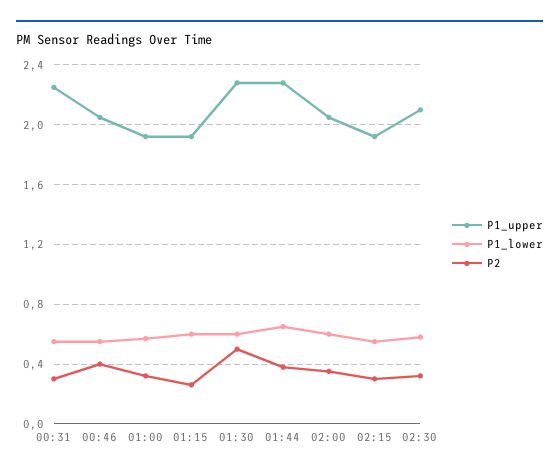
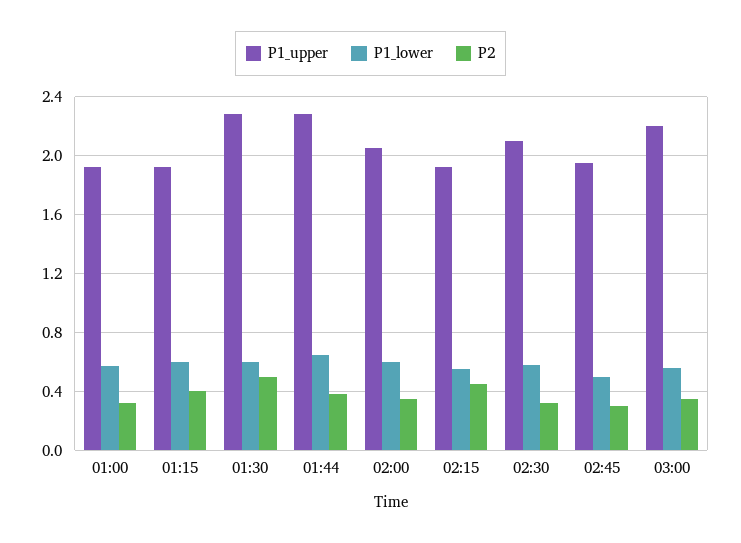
P1_upper, 00:31: 2.25 -> none
P1_lower, 00:31: 0.55 -> none
P2, 00:31: 0.3 -> none
P1_upper, 00:46: 2.05 -> none
P1_lower, 00:46: 0.55 -> none
P2, 00:46: 0.4 -> none
P2, 01:15: 0.25 -> 0.4
P2, 02:15: 0.3 -> 0.45
P1_upper, 02:45: none -> 1.95
P1_lower, 02:45: none -> 0.5
P2, 02:45: none -> 0.3
P1_upper, 03:00: none -> 2.2
P1_lower, 03:00: none -> 0.55
P2, 03:00: none -> 0.35

